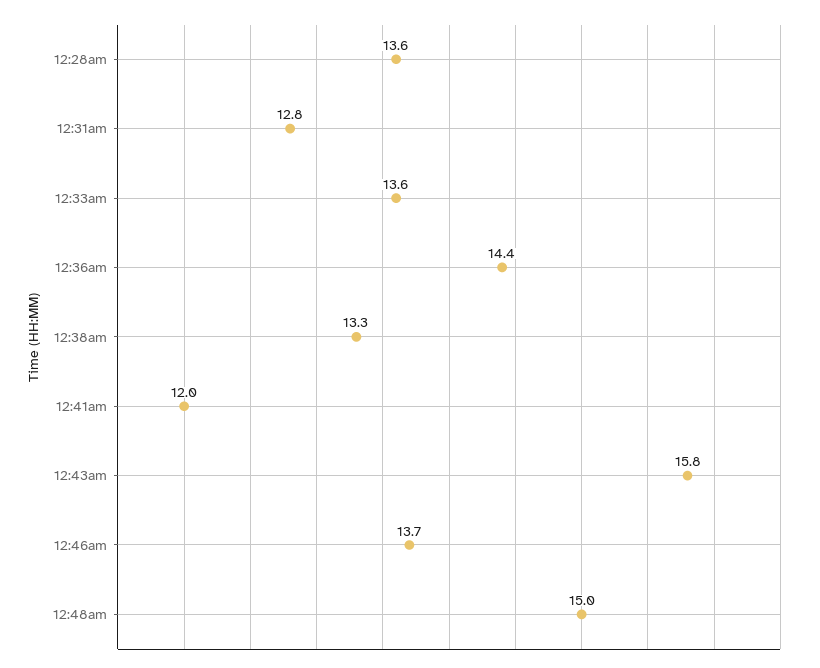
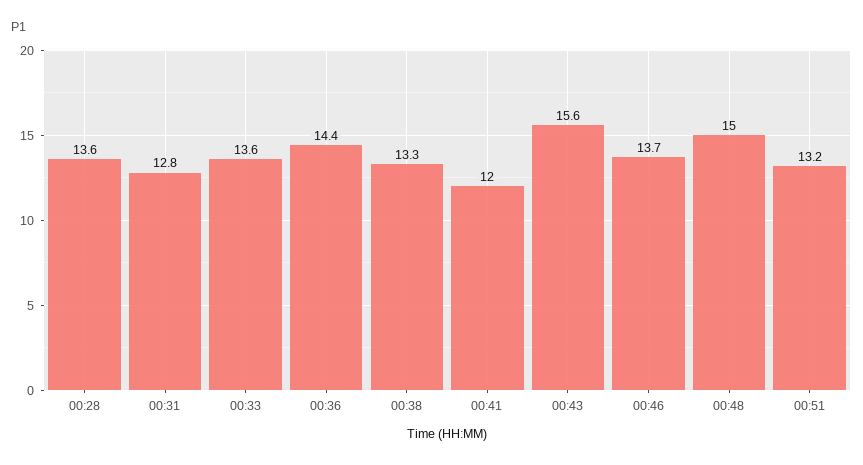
12:43am: 15.8 -> 15.6
00:51: none -> 13.2

